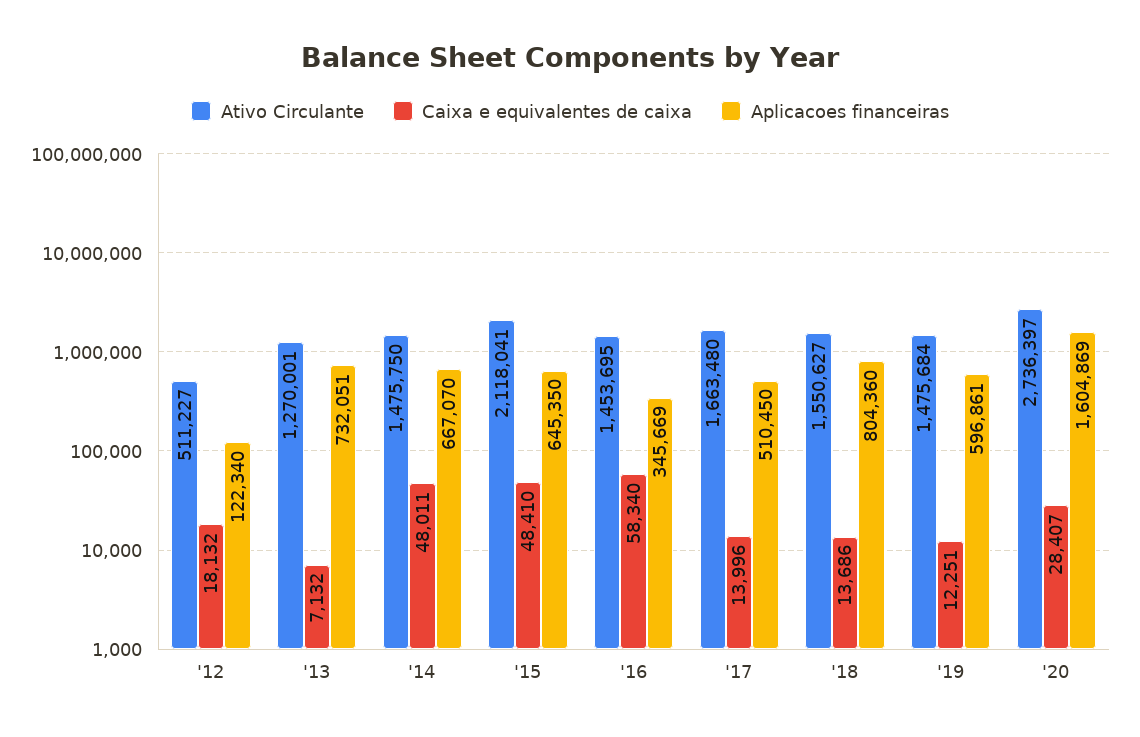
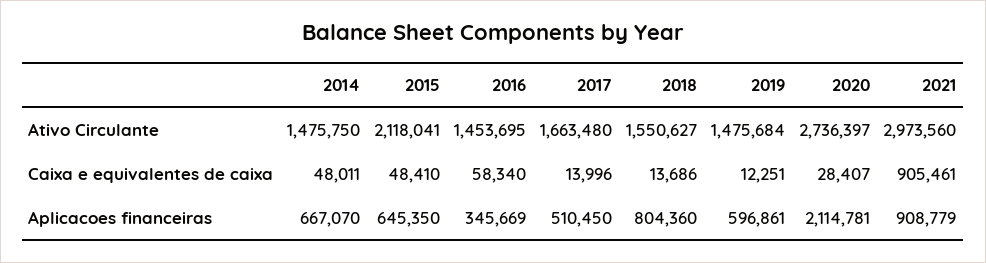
Ativo Circulante, '12: 511227 -> none
Caixa e equivalentes de caixa, '12: 18132 -> none
Aplicacoes financeiras, '12: 122340 -> none
Ativo Circulante, '13: 1270001 -> none
Caixa e equivalentes de caixa, '13: 7132 -> none
Aplicacoes financeiras, '13: 732051 -> none
Aplicacoes financeiras, '20: 1604869 -> 2114781
Ativo Circulante, 2021: none -> 2973560
Caixa e equivalentes de caixa, 2021: none -> 905461
Aplicacoes financeiras, 2021: none -> 908779

